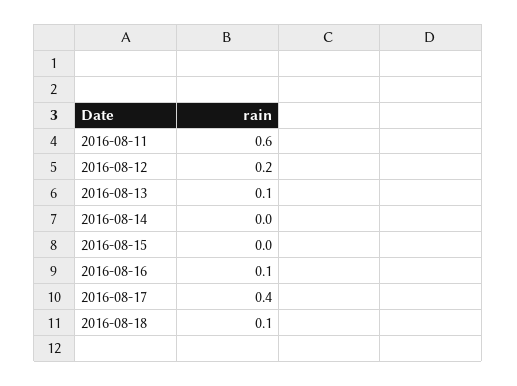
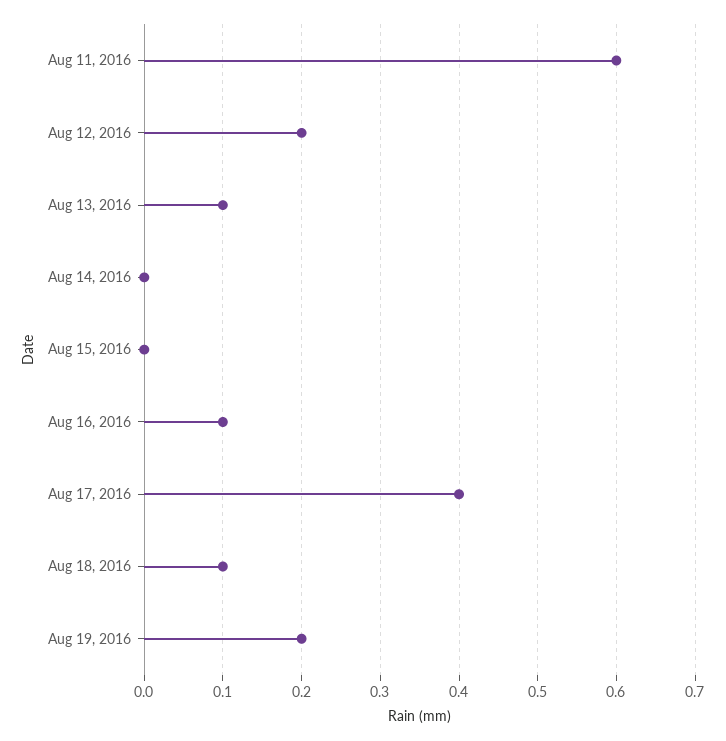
Aug 19, 2016: none -> 0.2

